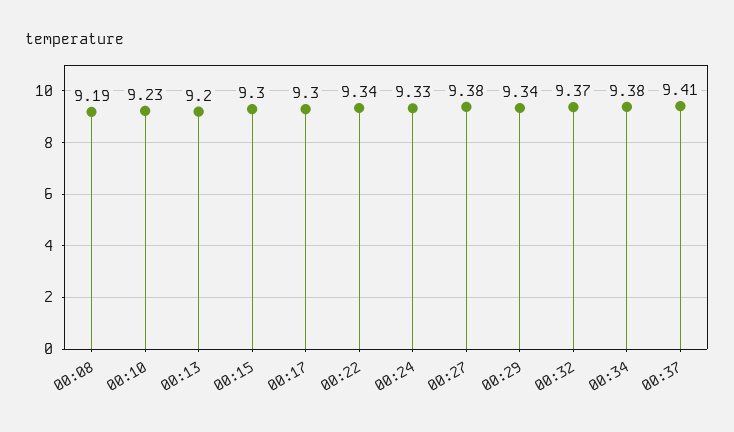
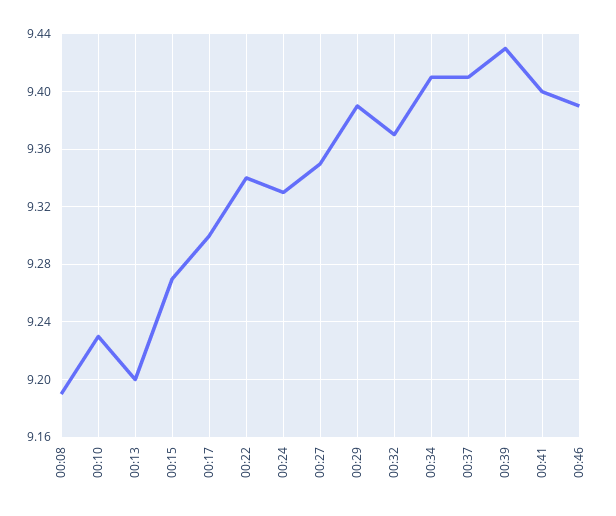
00:15: 9.3 -> 9.27
00:27: 9.38 -> 9.35
00:29: 9.34 -> 9.39
00:34: 9.38 -> 9.41
00:39: none -> 9.43
00:41: none -> 9.4
00:46: none -> 9.39

